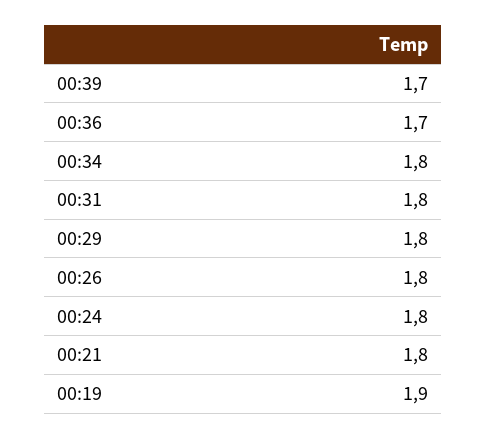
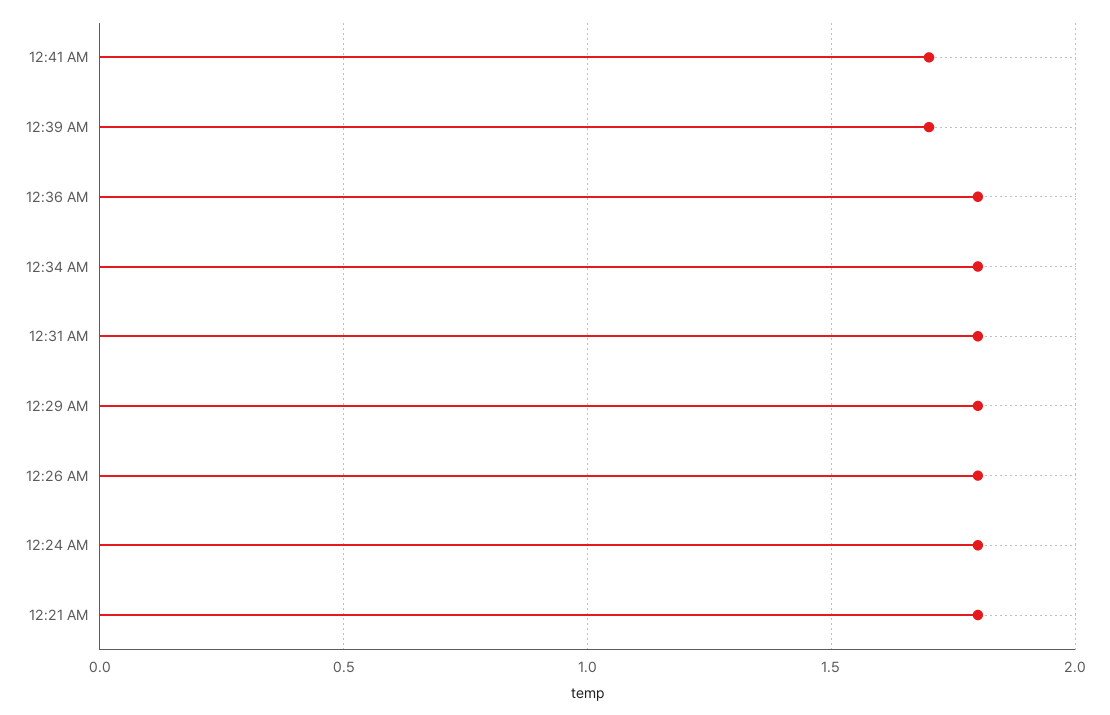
00:36: 1.7 -> 1.8
00:19: 1.9 -> none
12:41 AM: none -> 1.7

